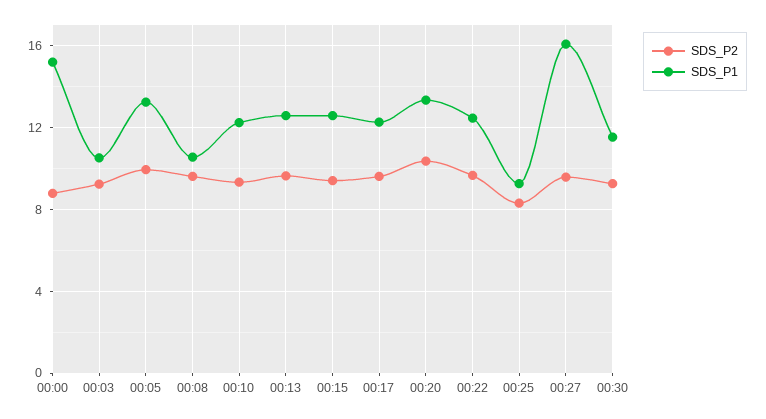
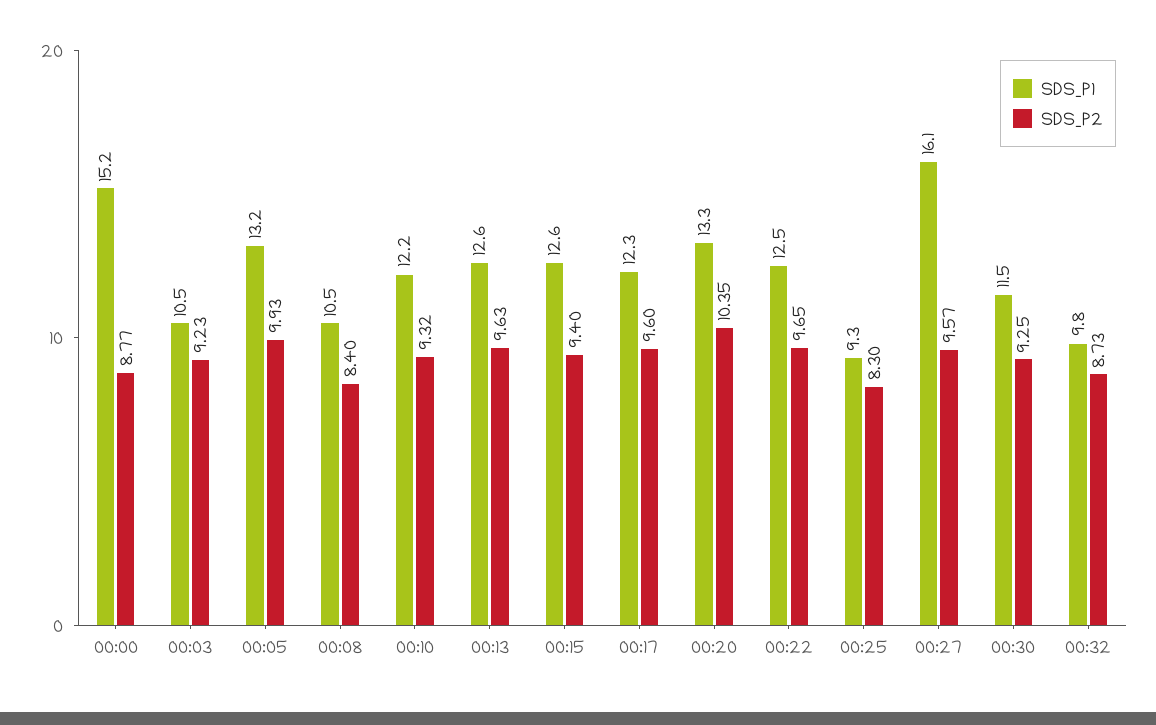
SDS_P2, 00:08: 9.5 -> 8.4
SDS_P1, 00:32: none -> 9.8
SDS_P2, 00:32: none -> 8.73

